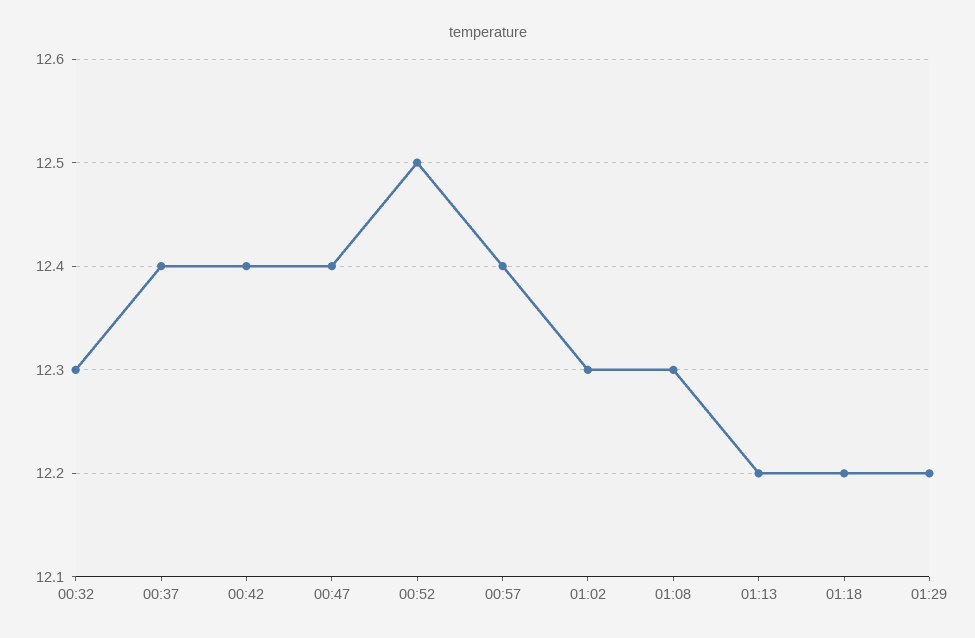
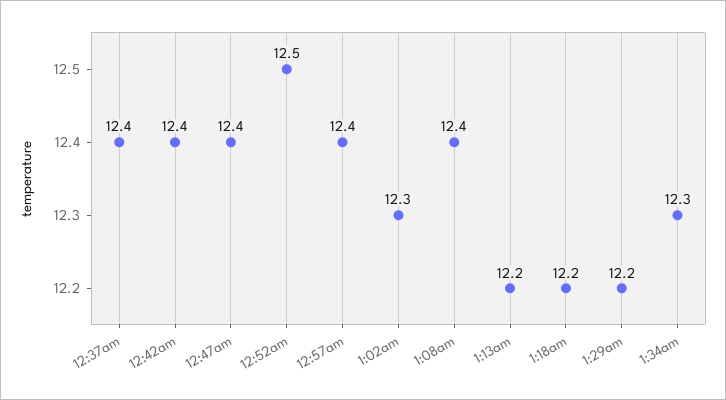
00:32: 12.3 -> none
01:08: 12.3 -> 12.4
1:34am: none -> 12.3

